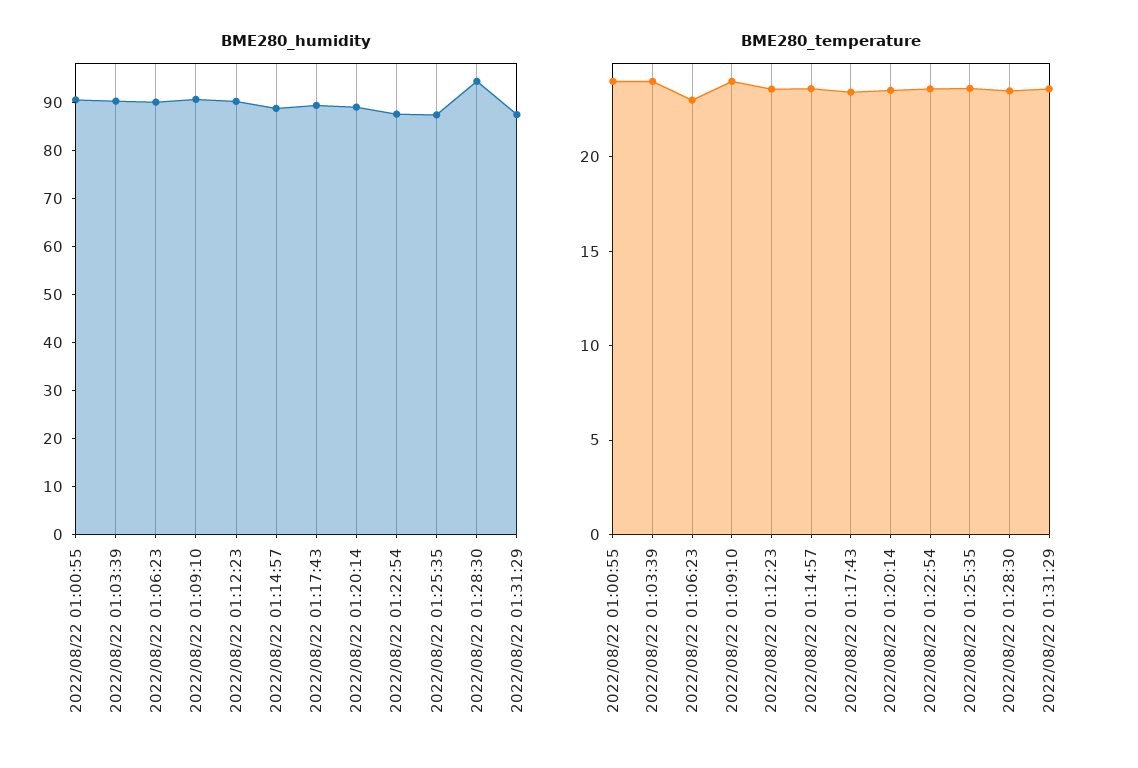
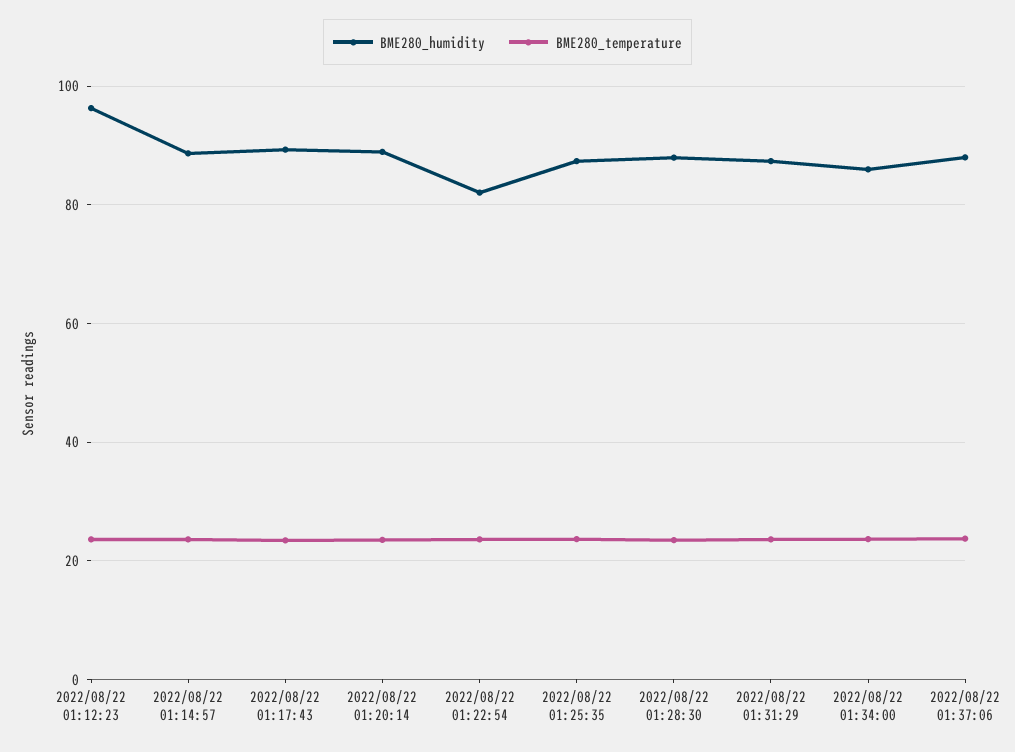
BME280_humidity, 2022/08/22 01:00:55: 90 -> none
BME280_humidity, 2022/08/22 01:03:39: 90 -> none
BME280_humidity, 2022/08/22 01:06:23: 90 -> none
BME280_humidity, 2022/08/22 01:09:10: 90 -> none
BME280_humidity, 2022/08/22 01:12:23: 90 -> 96
BME280_humidity, 2022/08/22 01:22:54: 88 -> 82
BME280_humidity, 2022/08/22 01:28:30: 94 -> 88
BME280_temperature, 2022/08/22 01:00:55: 24 -> none
BME280_temperature, 2022/08/22 01:03:39: 24 -> none
BME280_temperature, 2022/08/22 01:06:23: 23 -> none
BME280_temperature, 2022/08/22 01:09:10: 24 -> none
BME280_humidity, 2022/08/22 01:34:00: none -> 86
BME280_temperature, 2022/08/22 01:34:00: none -> 24
BME280_humidity, 2022/08/22 01:37:06: none -> 88
BME280_temperature, 2022/08/22 01:37:06: none -> 24

